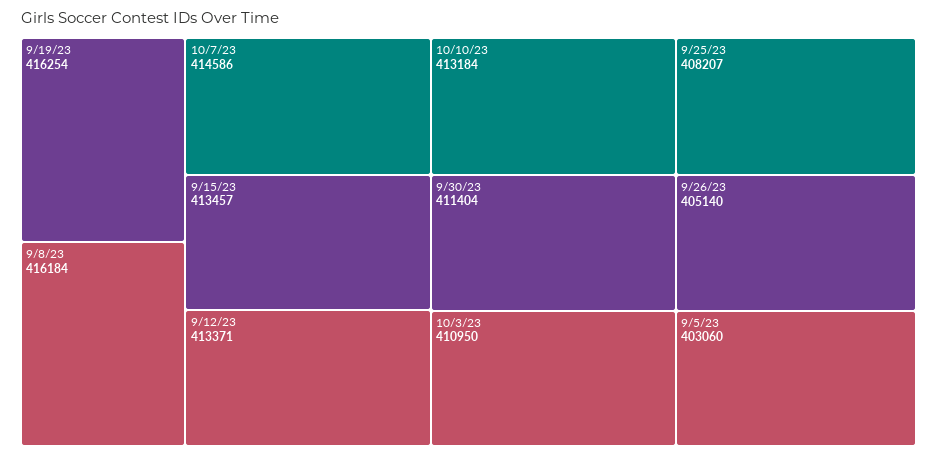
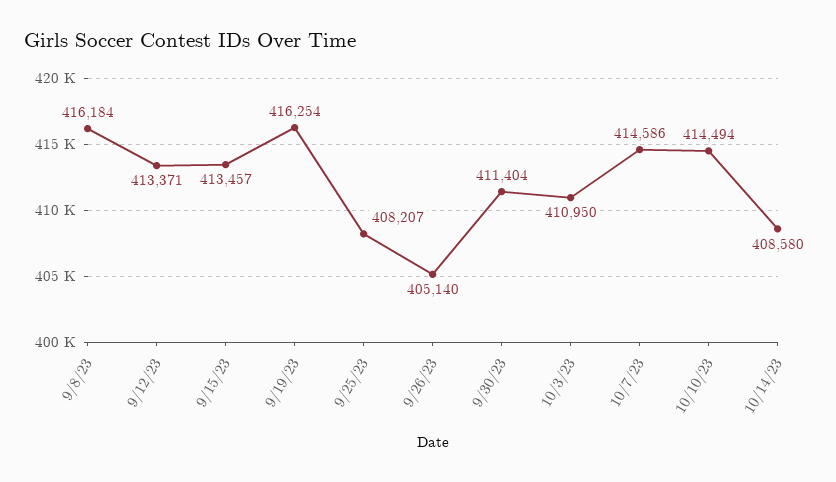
10/10/23: 413184 -> 414494
9/5/23: 403060 -> none
10/14/23: none -> 408580

